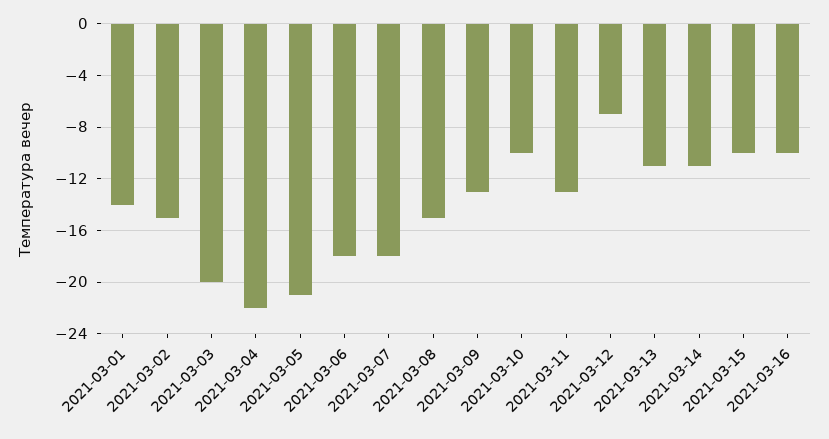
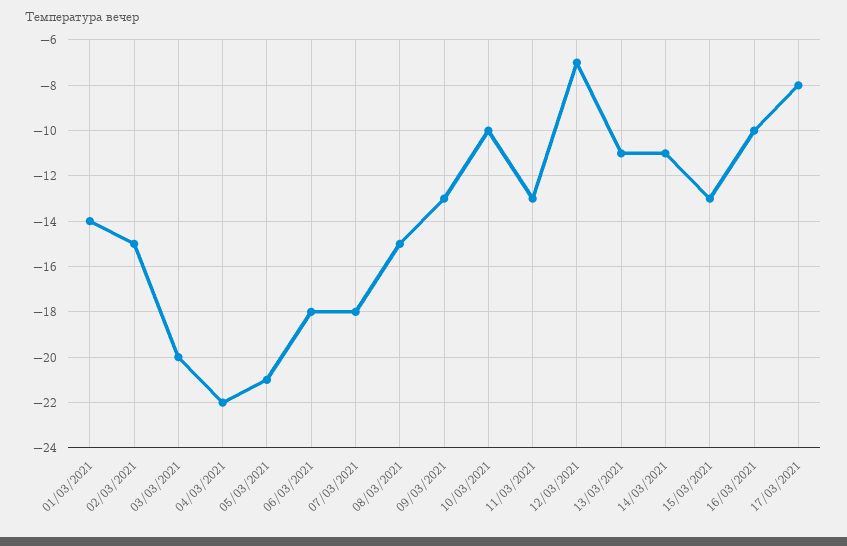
2021-03-15: -10 -> -13
17/03/2021: none -> -8

